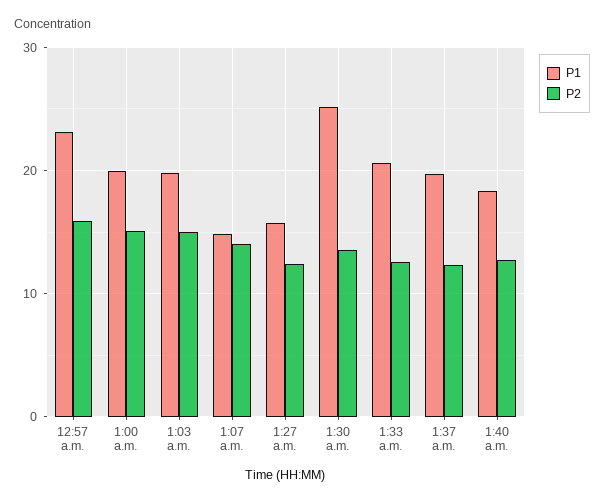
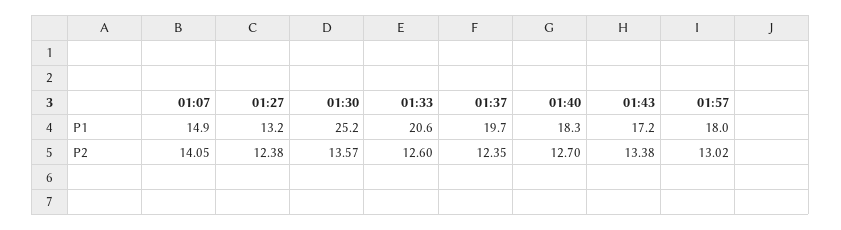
P1, 12:57 a.m.: 23 -> none
P2, 12:57 a.m.: 16 -> none
P1, 1:00 a.m.: 20 -> none
P2, 1:00 a.m.: 15 -> none
P1, 1:03 a.m.: 20 -> none
P2, 1:03 a.m.: 15 -> none
P1, 1:27 a.m.: 16 -> 13.2
P1, 01:43: none -> 17.2
P1, 01:57: none -> 18
P2, 01:43: none -> 13.38
P2, 01:57: none -> 13.02

